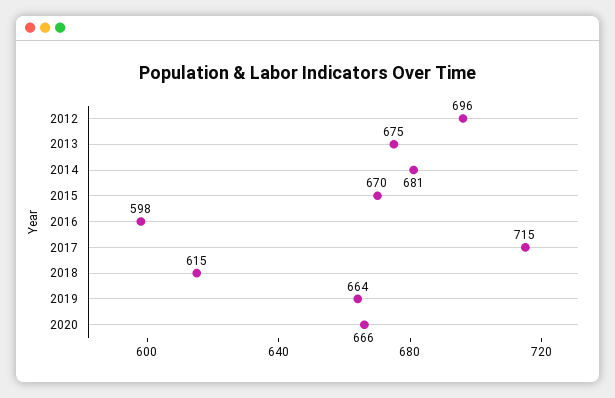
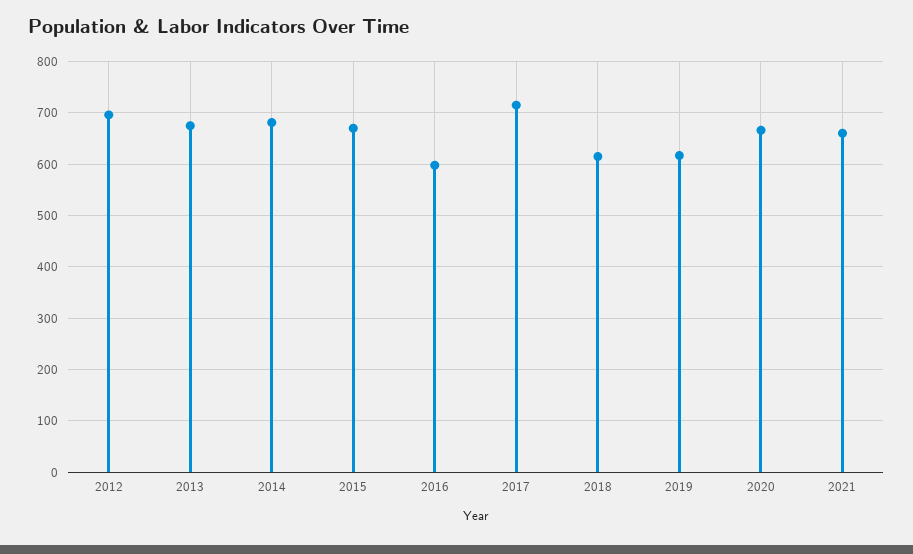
2019: 664 -> 620
2021: none -> 660

